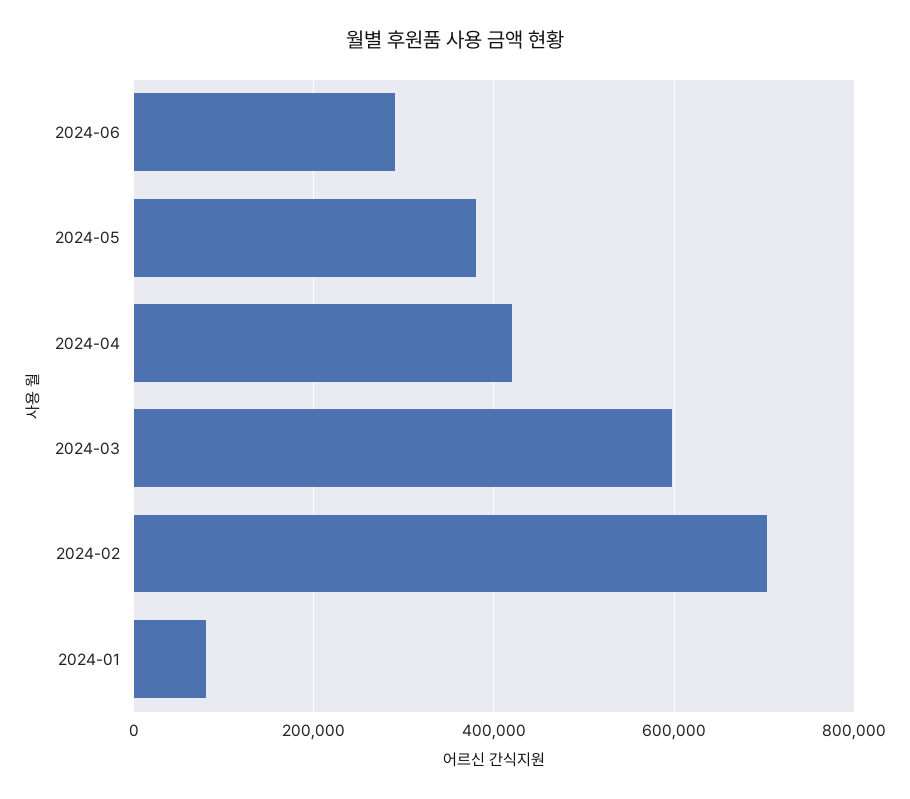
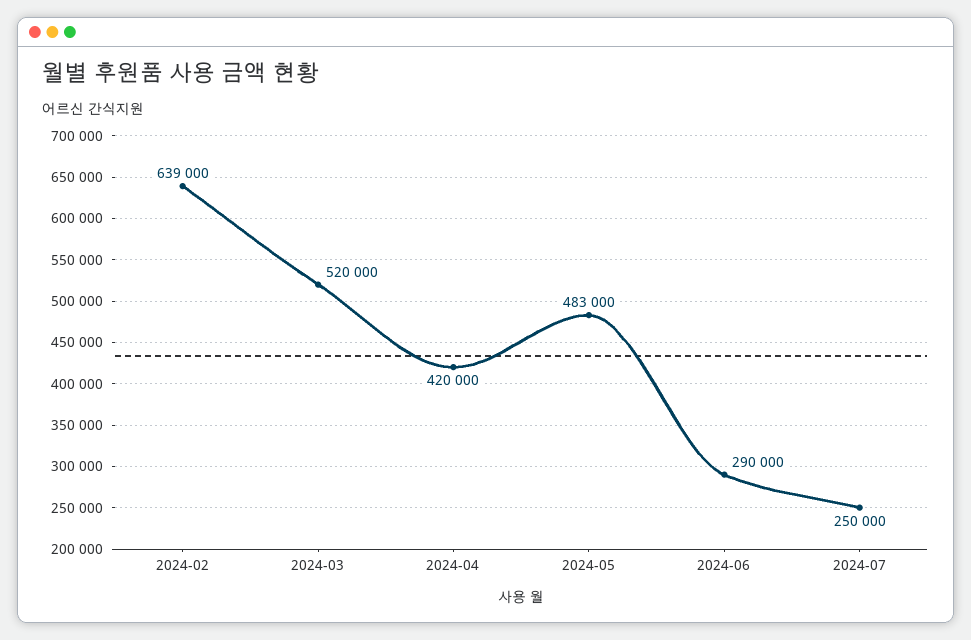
2024-05: 380000 -> 483000
2024-03: 600000 -> 520000
2024-02: 700000 -> 639000
2024-01: 80000 -> none
2024-07: none -> 250000

